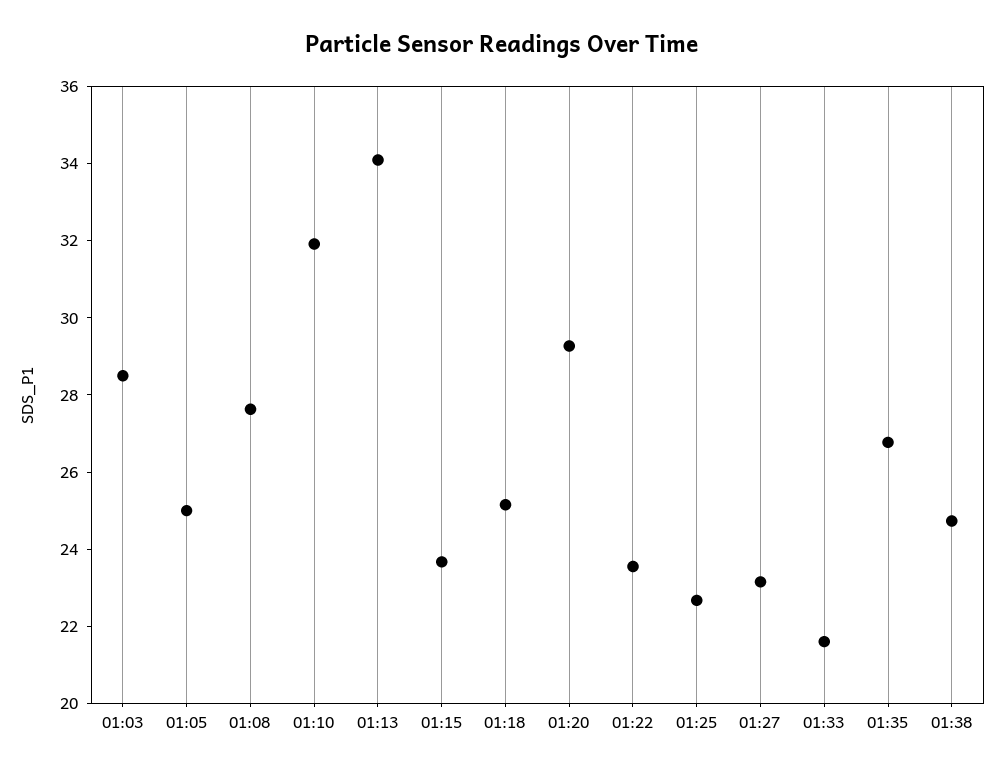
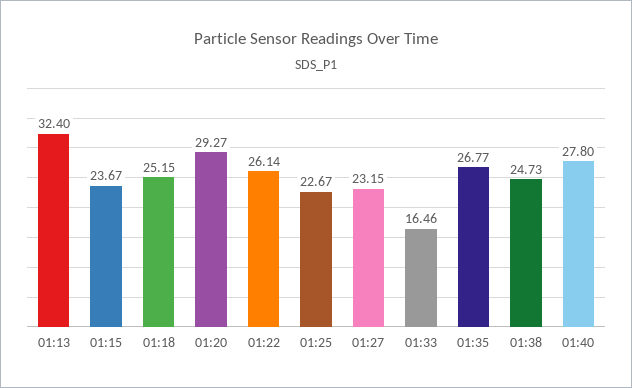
01:03: 28.5 -> none
01:05: 25 -> none
01:08: 27.5 -> none
01:10: 32 -> none
01:13: 34 -> 32.4
01:22: 23.5 -> 26.14
01:33: 21.5 -> 16.46
01:40: none -> 27.8

